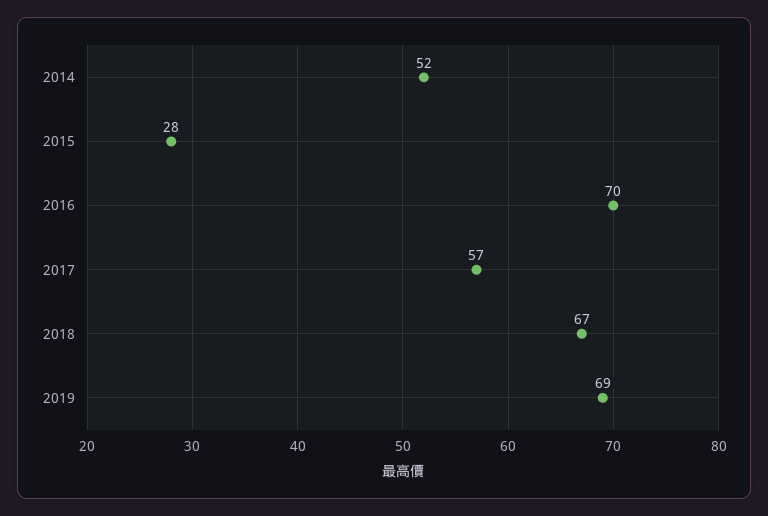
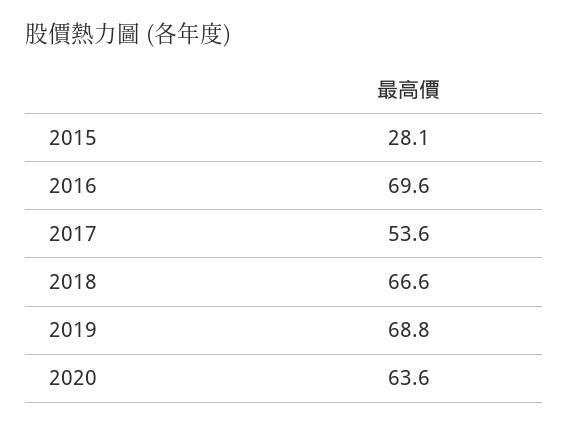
2014: 52 -> none
2017: 57 -> 53.6
2020: none -> 63.6

